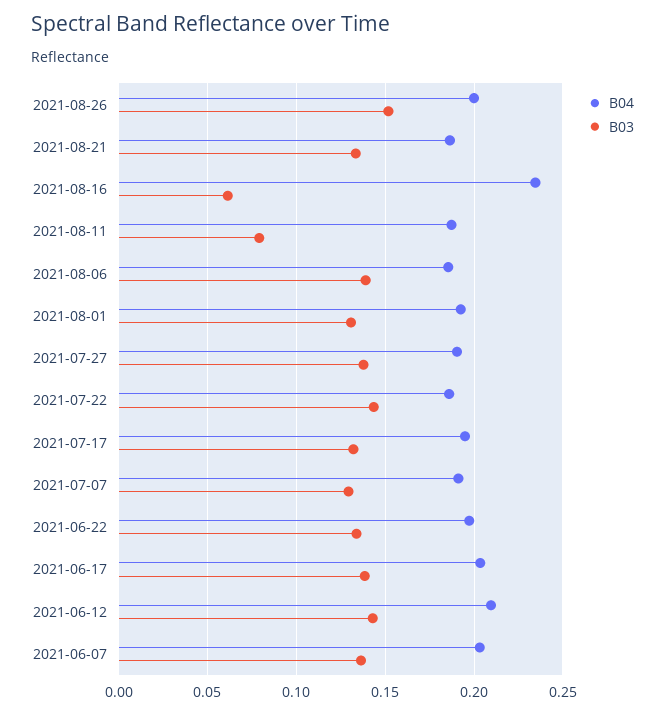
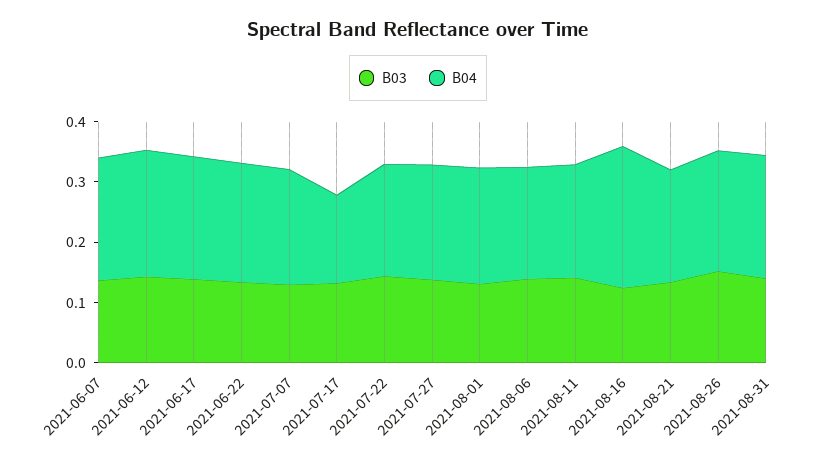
B03, 2021-08-16: 0.06 -> 0.12
B03, 2021-08-11: 0.08 -> 0.14
B04, 2021-07-17: 0.195 -> 0.14
B03, 2021-08-31: none -> 0.14
B04, 2021-08-31: none -> 0.2

